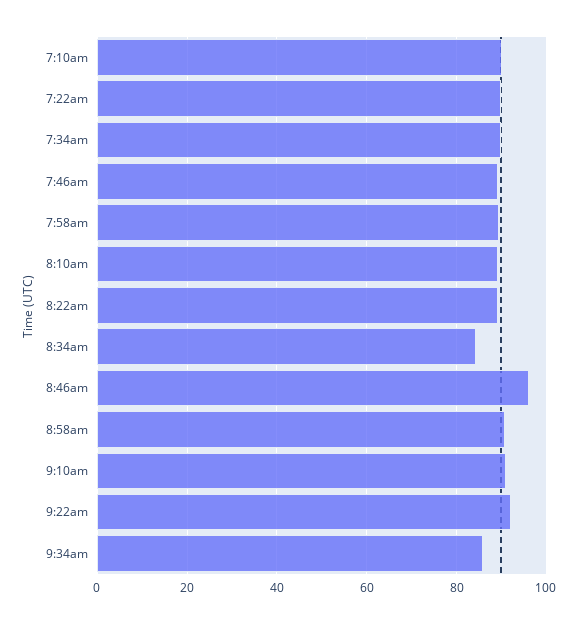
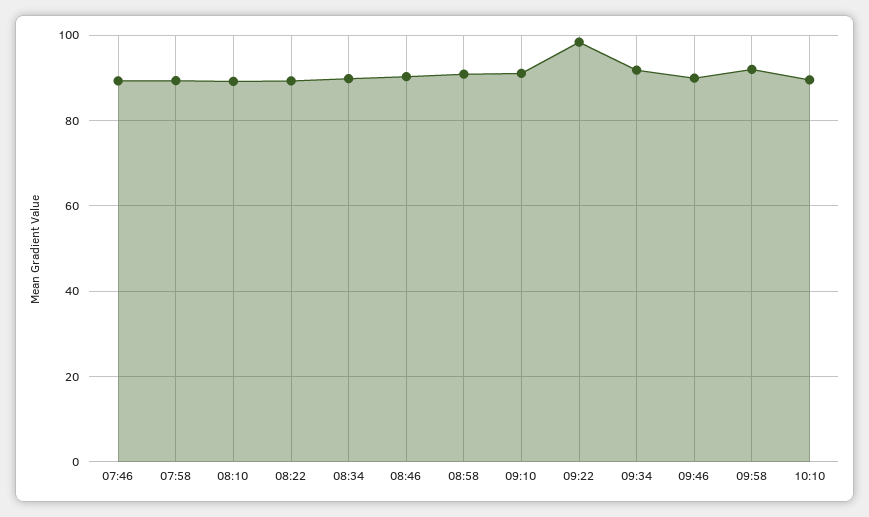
7:10am: 90 -> none
7:22am: 90 -> none
7:34am: 90 -> none
8:34am: 84 -> 90
8:46am: 96 -> 90
9:22am: 92 -> 98
9:34am: 86 -> 92
09:46: none -> 90
09:58: none -> 92
10:10: none -> 90

